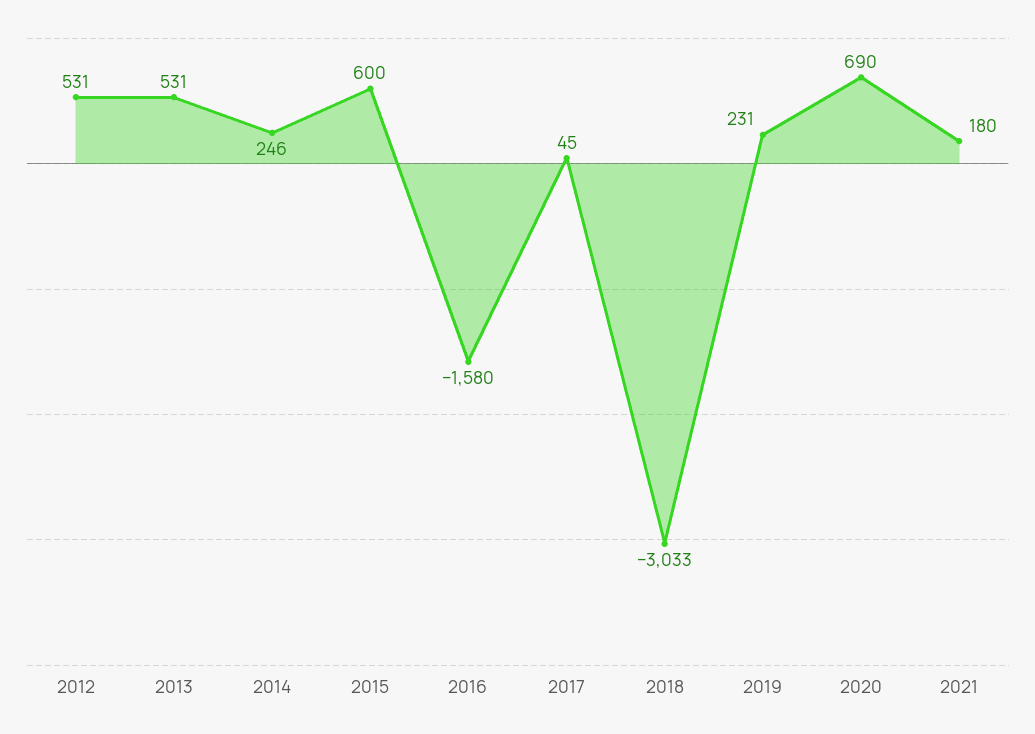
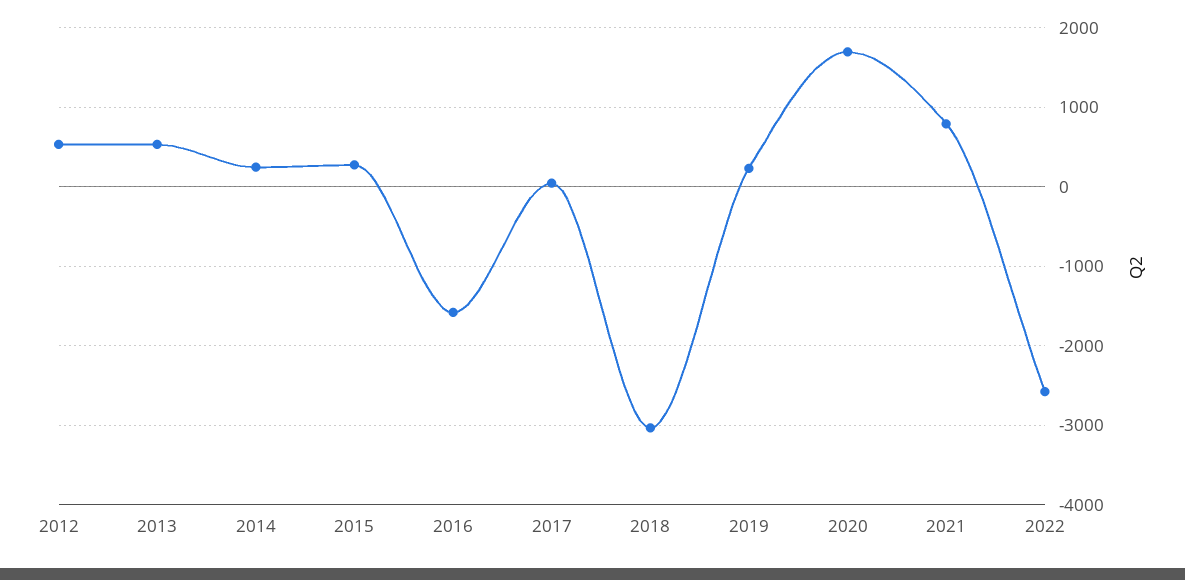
2015: 600 -> 300
2020: 690 -> 1700
2021: 180 -> 800
2022: none -> -2600

